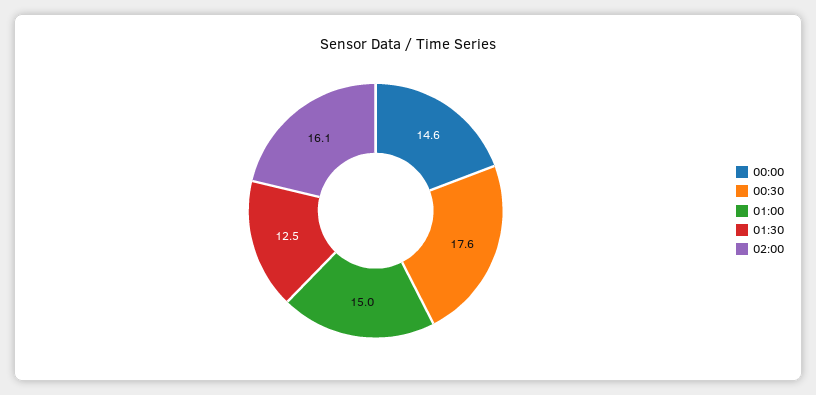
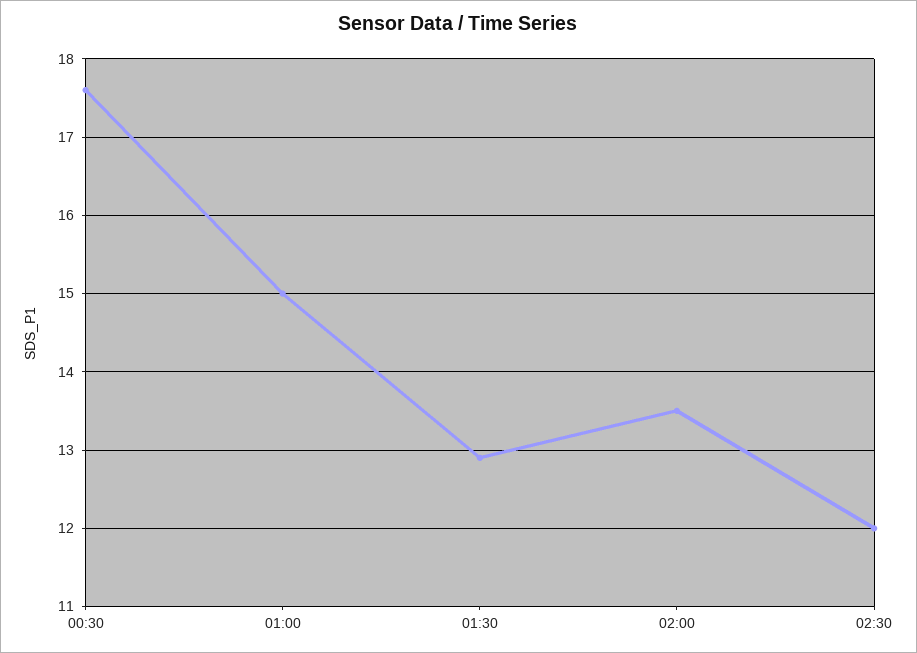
00:00: 14.6 -> none
01:30: 12.5 -> 12.9
02:00: 16.1 -> 13.5
02:30: none -> 12

